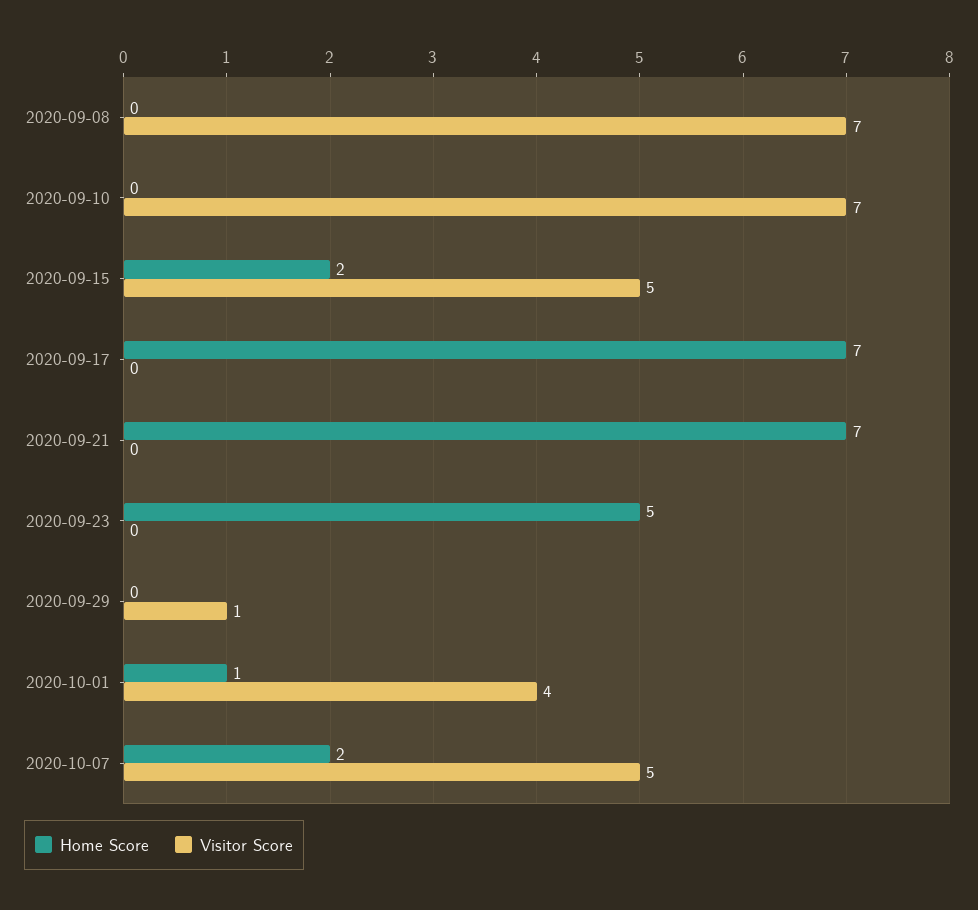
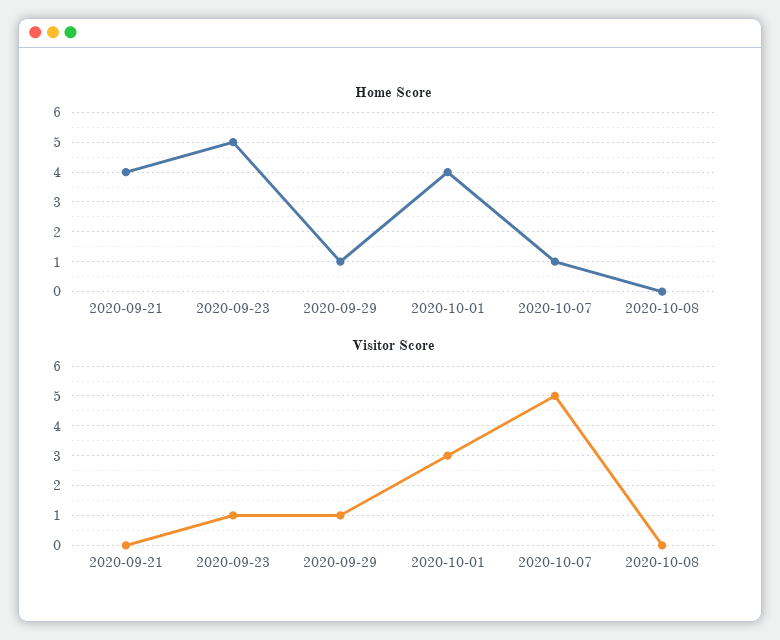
Home Score, 2020-09-08: 0 -> none
Visitor Score, 2020-09-08: 7 -> none
Home Score, 2020-09-10: 0 -> none
Visitor Score, 2020-09-10: 7 -> none
Home Score, 2020-09-15: 2 -> none
Visitor Score, 2020-09-15: 5 -> none
Home Score, 2020-09-17: 7 -> none
Visitor Score, 2020-09-17: 0 -> none
Home Score, 2020-09-21: 7 -> 4
Visitor Score, 2020-09-23: 0 -> 1
Home Score, 2020-09-29: 0 -> 1
Home Score, 2020-10-01: 1 -> 4
Visitor Score, 2020-10-01: 4 -> 3
Home Score, 2020-10-07: 2 -> 1
Home Score, 2020-10-08: none -> 0
Visitor Score, 2020-10-08: none -> 0

